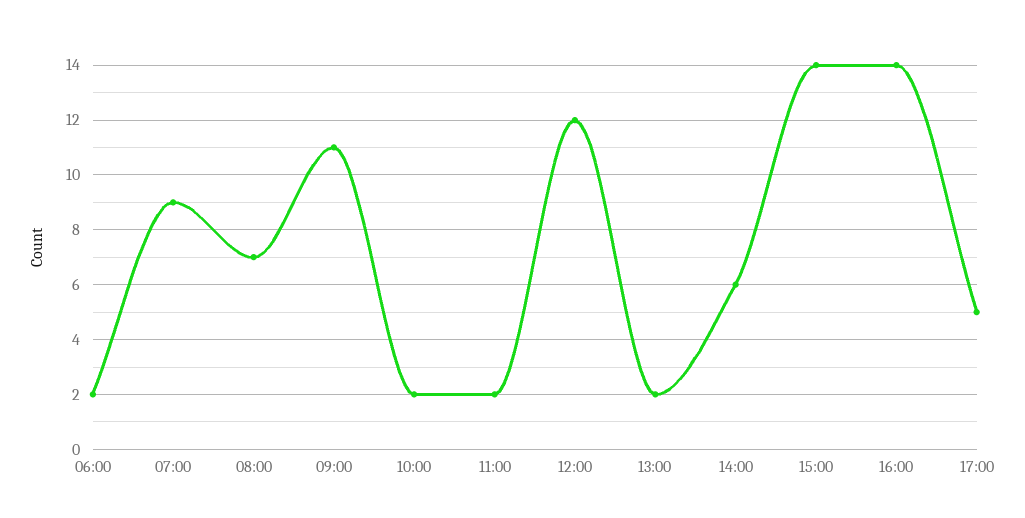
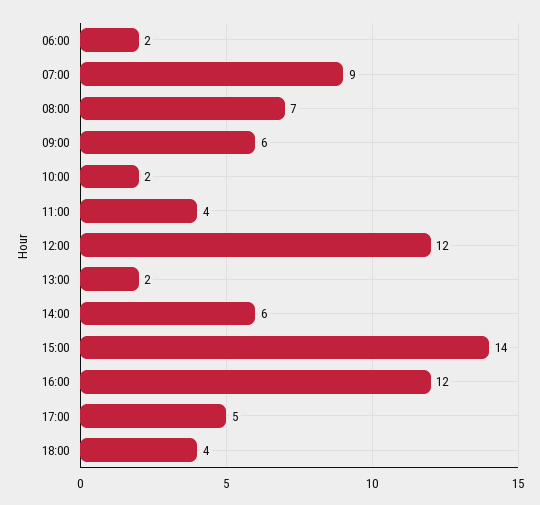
09:00: 11 -> 6
11:00: 2 -> 4
16:00: 14 -> 12
18:00: none -> 4

